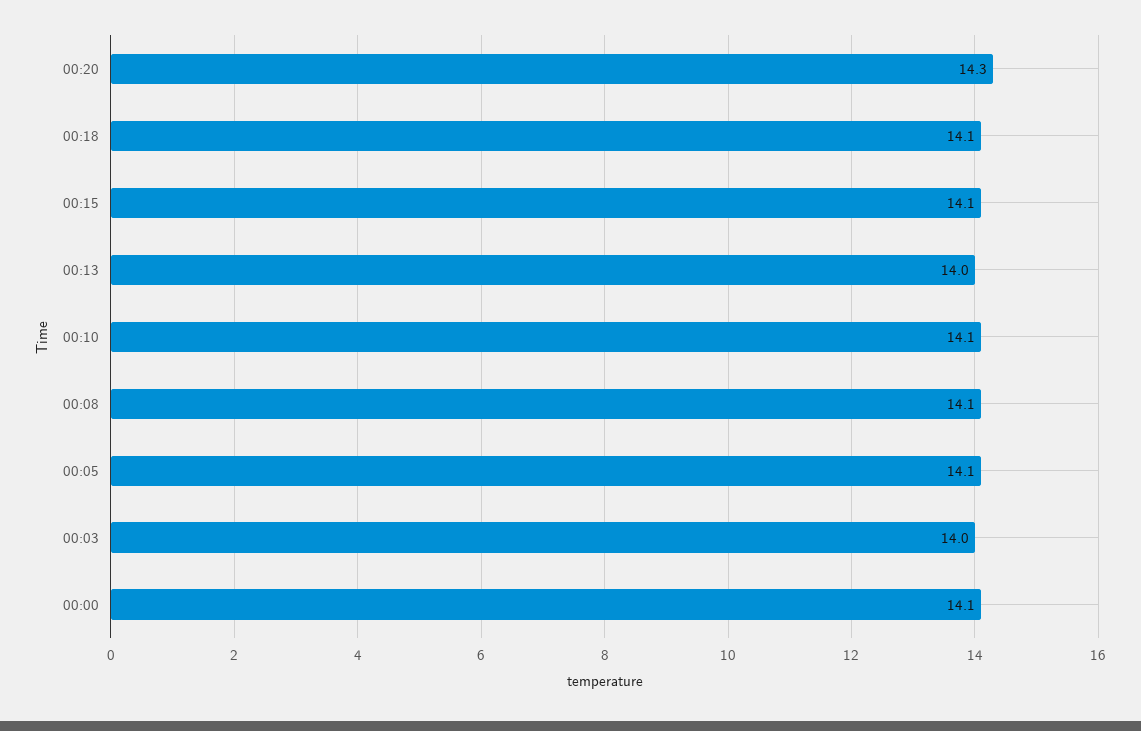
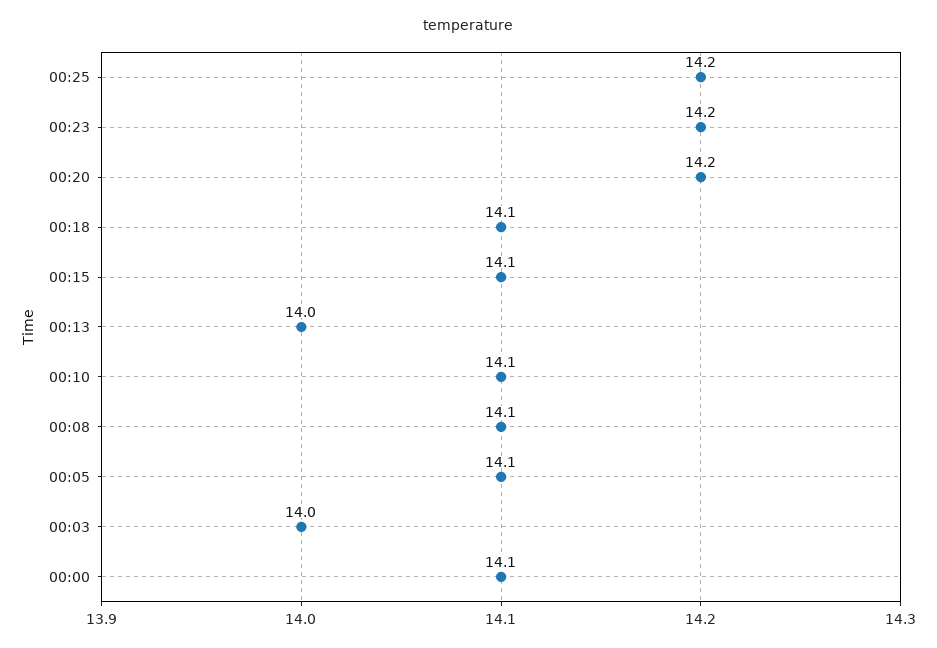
00:20: 14.3 -> 14.2
00:25: none -> 14.2
00:23: none -> 14.2

